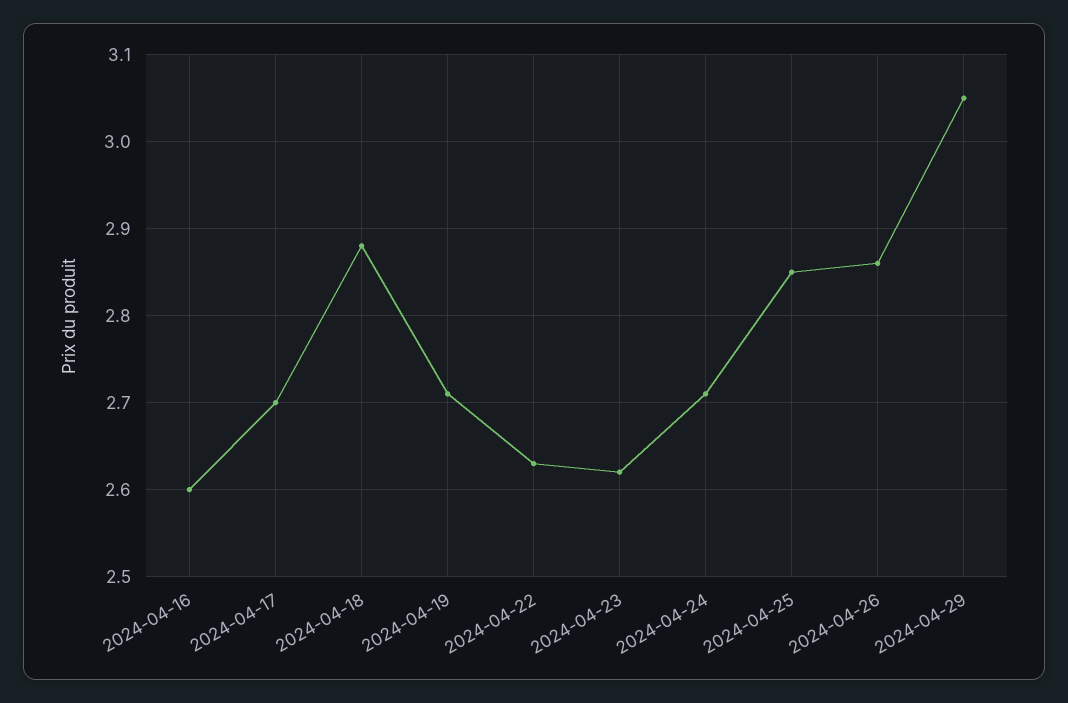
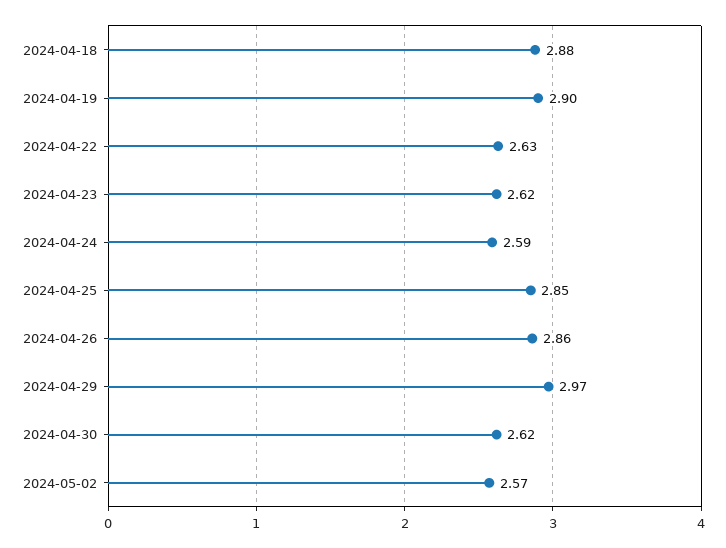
2024-04-16: 2.6 -> none
2024-04-17: 2.7 -> none
2024-04-19: 2.71 -> 2.9
2024-04-24: 2.71 -> 2.59
2024-04-29: 3.05 -> 2.97
2024-04-30: none -> 2.62
2024-05-02: none -> 2.57

